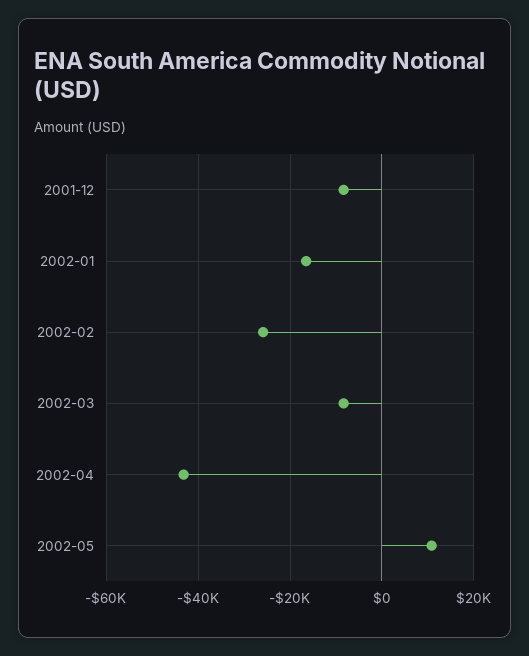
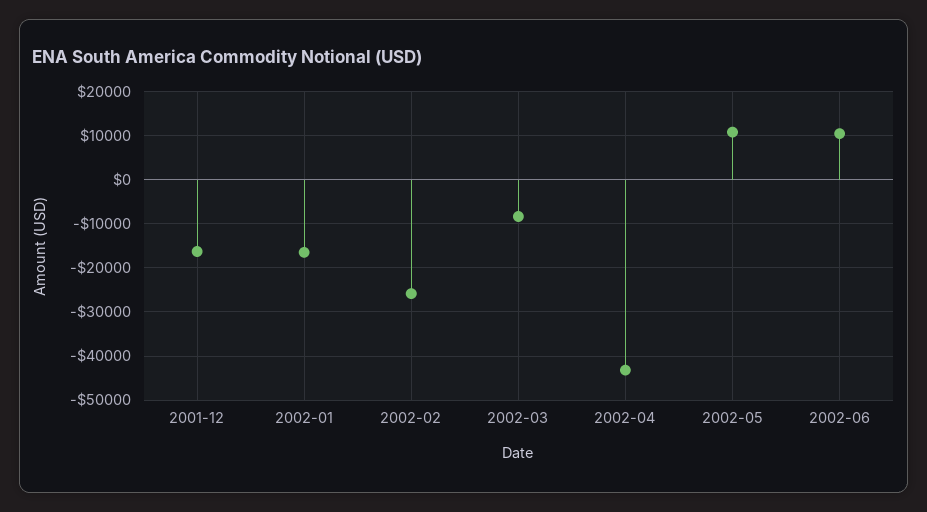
2001-12: -8000 -> -16000
2002-06: none -> 10000

